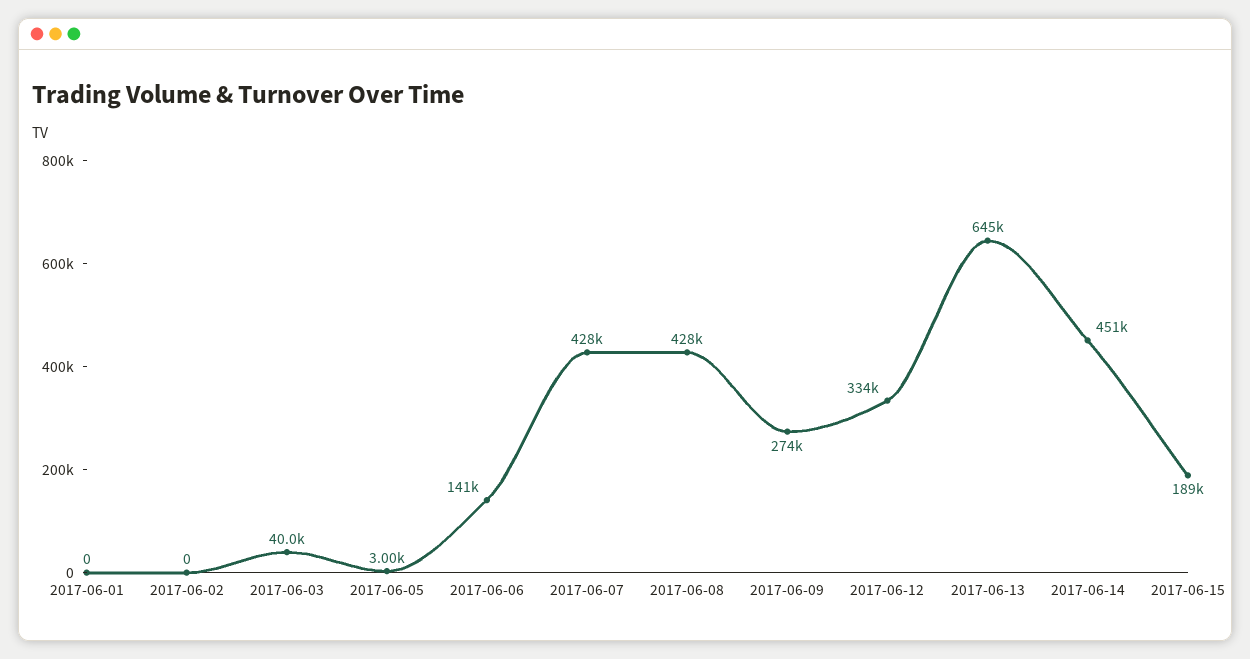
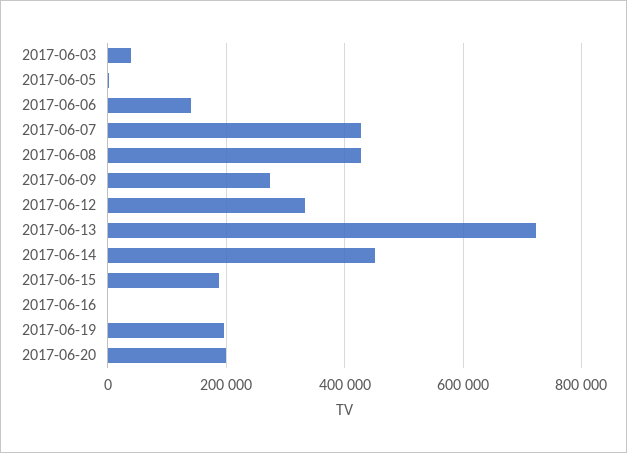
2017-06-01: 0 -> none
2017-06-02: 0 -> none
2017-06-13: 645000 -> 720000
2017-06-16: none -> 0
2017-06-19: none -> 200000
2017-06-20: none -> 200000

